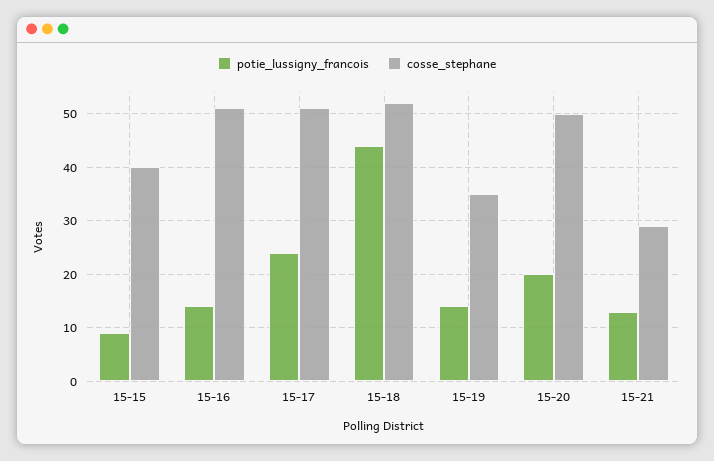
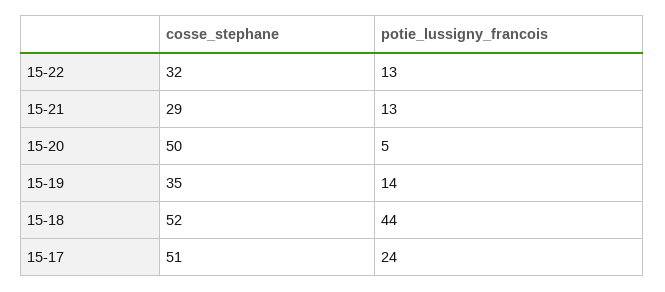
potie_lussigny_francois, 15-15: 10 -> none
cosse_stephane, 15-15: 40 -> none
potie_lussigny_francois, 15-16: 15 -> none
cosse_stephane, 15-16: 50 -> none
potie_lussigny_francois, 15-20: 20 -> 5
cosse_stephane, 15-22: none -> 32
potie_lussigny_francois, 15-22: none -> 13

